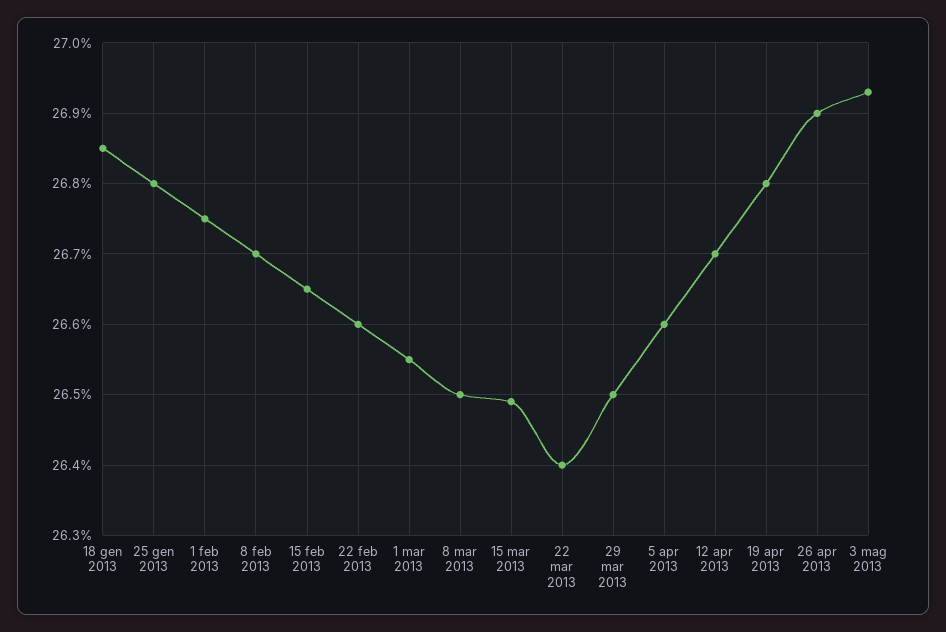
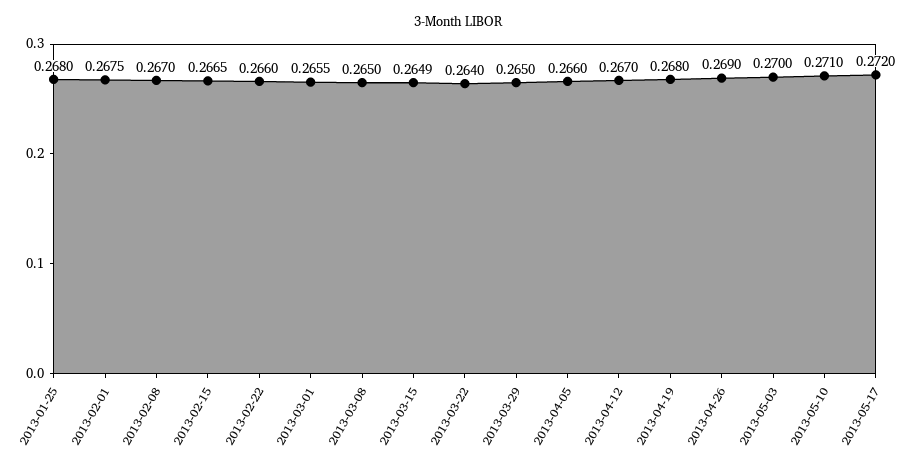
18 gen 2013: 0.2685 -> none
3 mag 2013: 0.2693 -> 0.27
2013-05-10: none -> 0.271
2013-05-17: none -> 0.272

